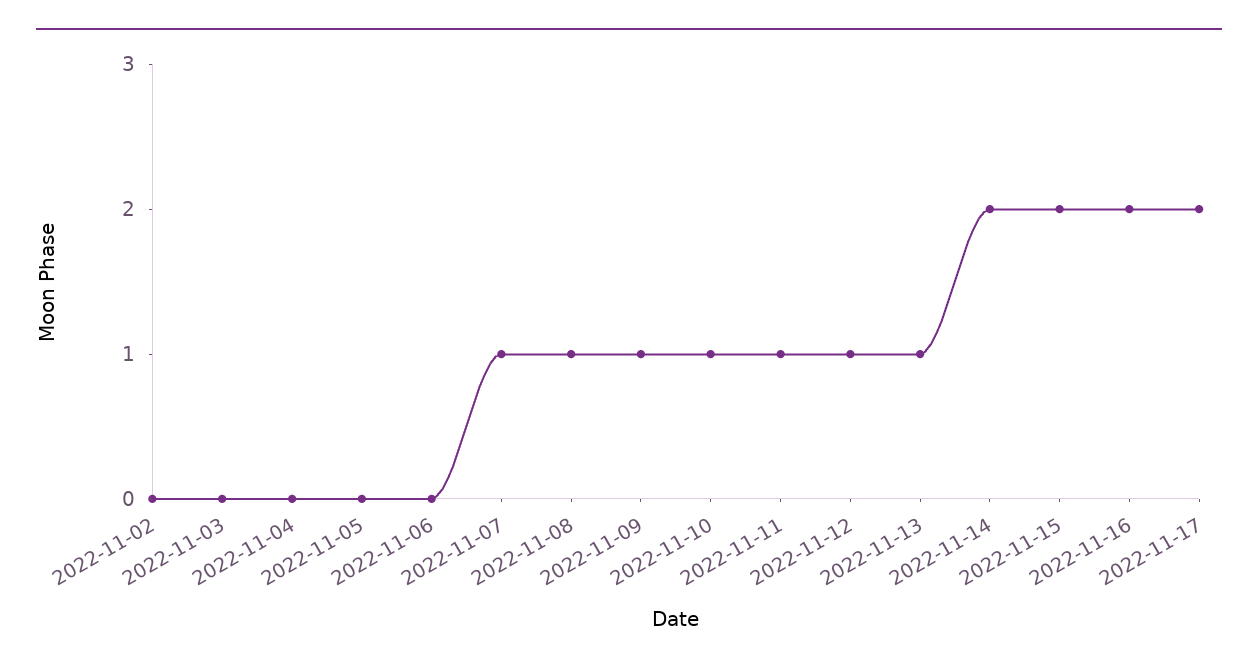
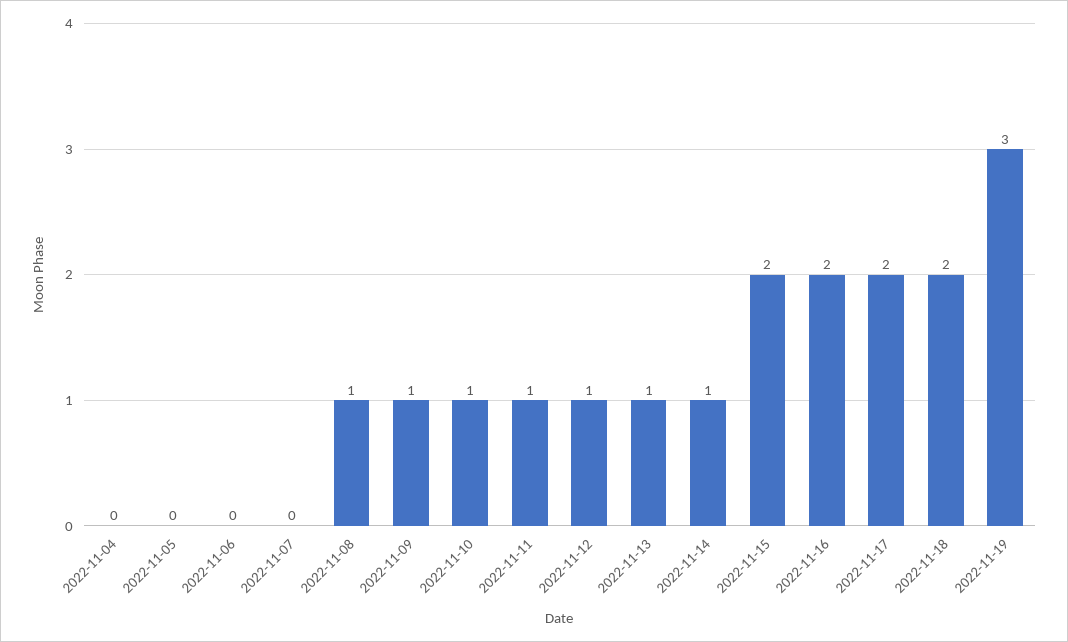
2022-11-02: 0 -> none
2022-11-03: 0 -> none
2022-11-07: 1 -> 0
2022-11-14: 2 -> 1
2022-11-18: none -> 2
2022-11-19: none -> 3

